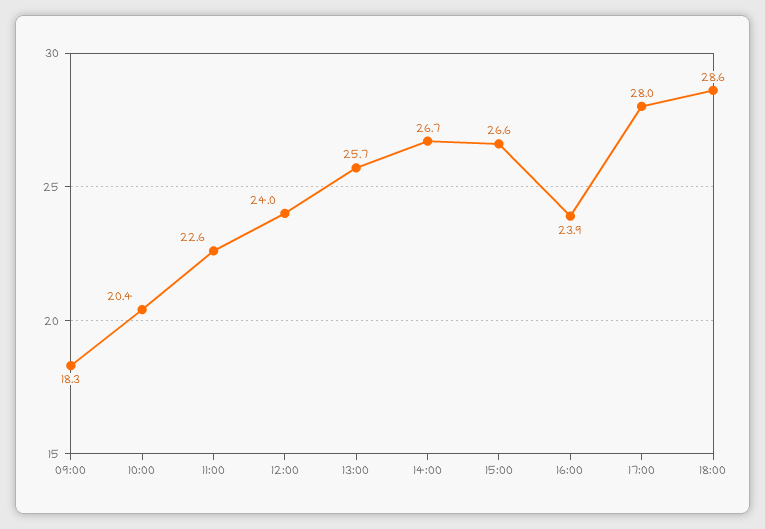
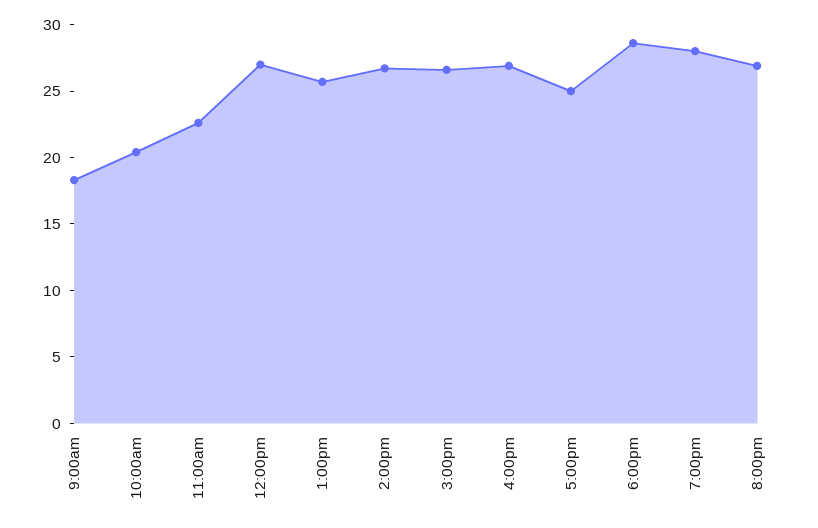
12:00: 24 -> 27
16:00: 23.9 -> 27
17:00: 28 -> 25
7:00pm: none -> 28
8:00pm: none -> 27

